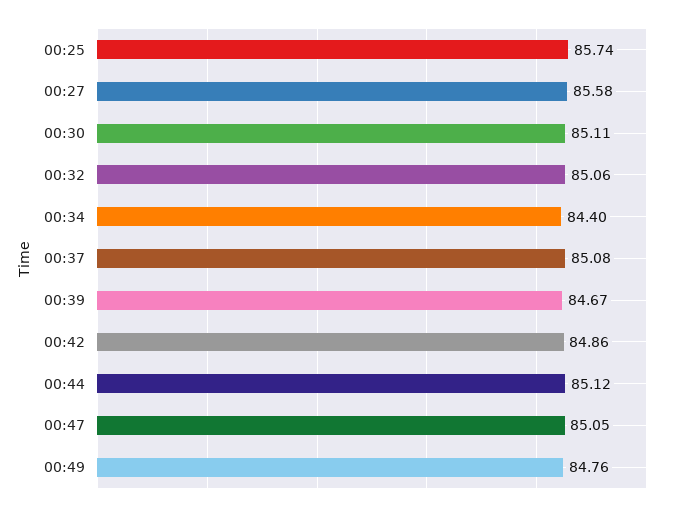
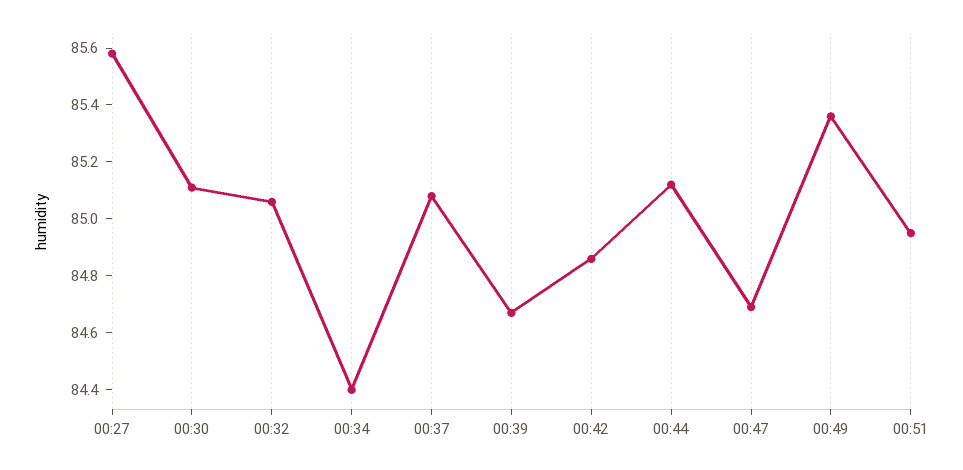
00:25: 85.74 -> none
00:47: 85.05 -> 84.7
00:49: 84.76 -> 85.35
00:51: none -> 84.95

